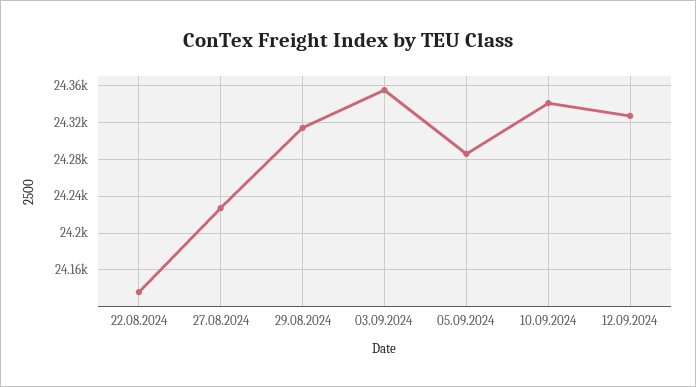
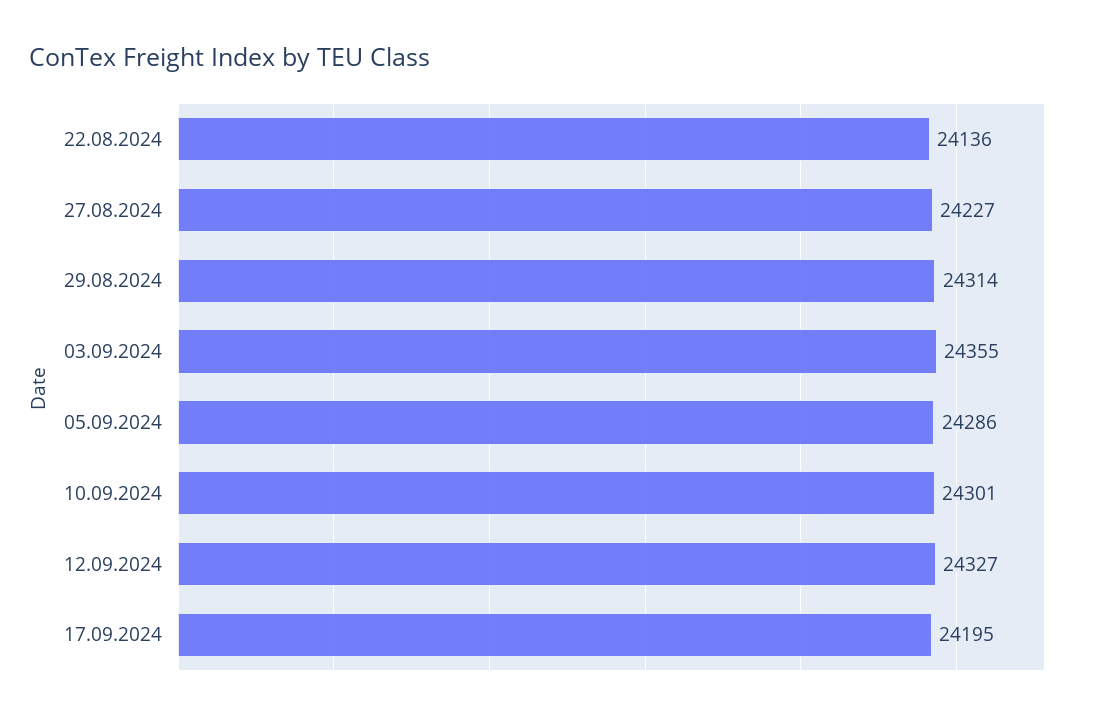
10.09.2024: 24340 -> 24301
17.09.2024: none -> 24195

